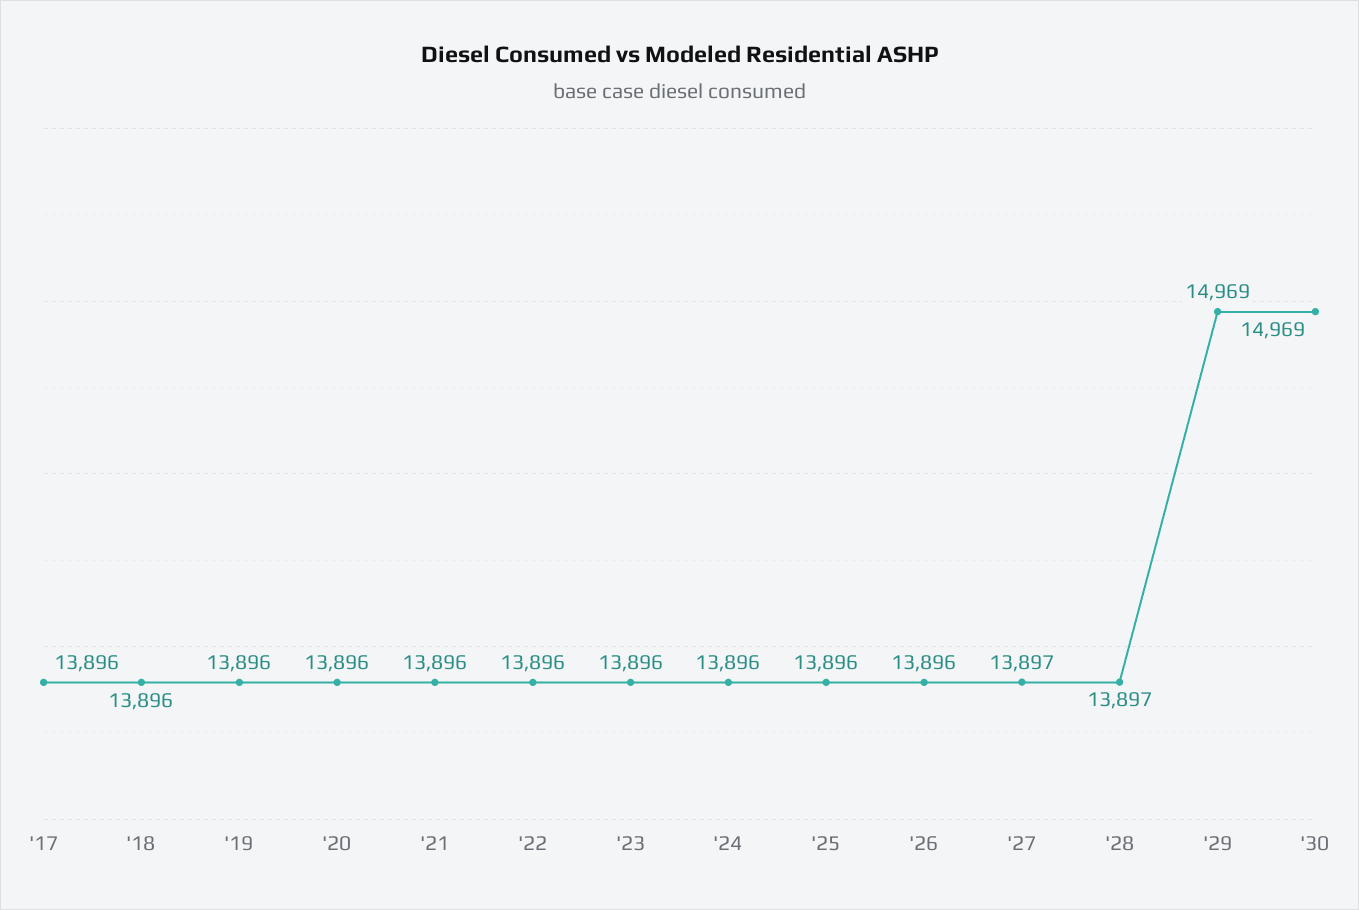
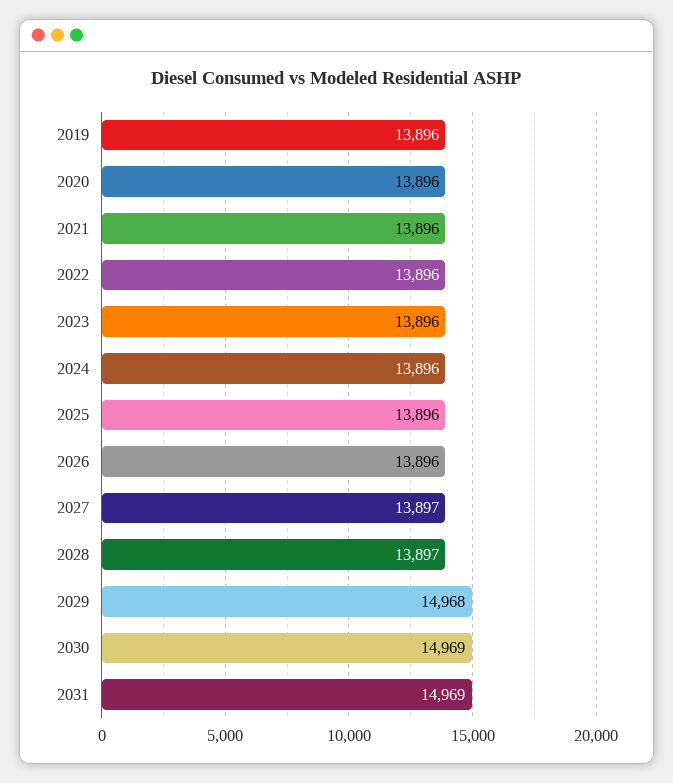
'17: 13896 -> none
'18: 13896 -> none
'29: 14969 -> 14968
2031: none -> 14969

